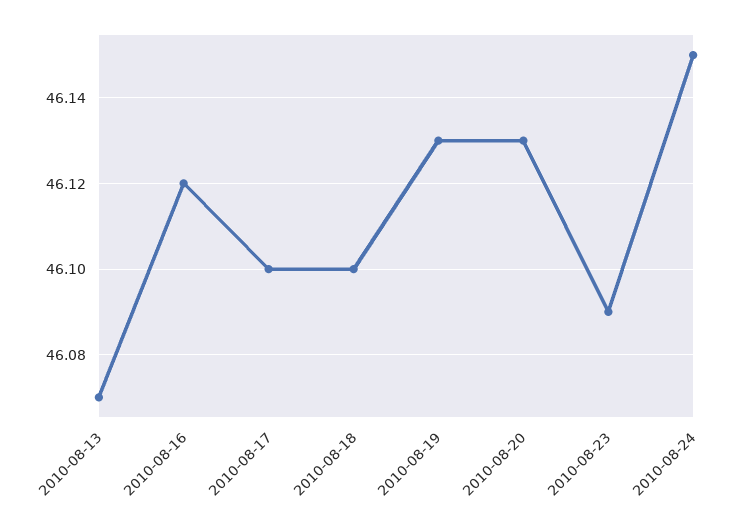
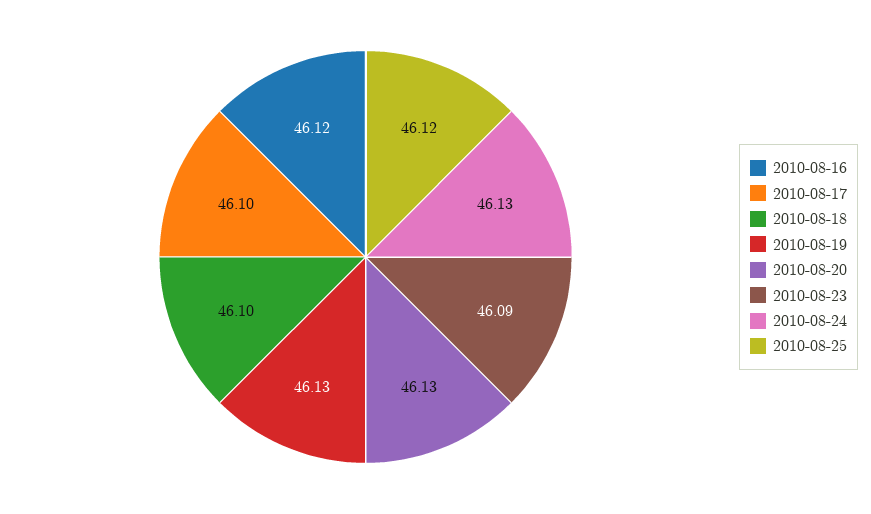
2010-08-13: 46.07 -> none
2010-08-24: 46.15 -> 46.13
2010-08-25: none -> 46.12

